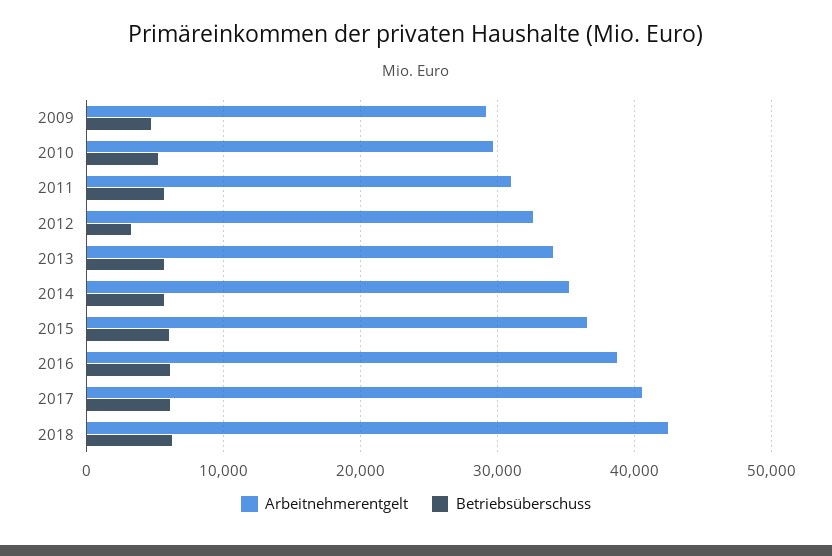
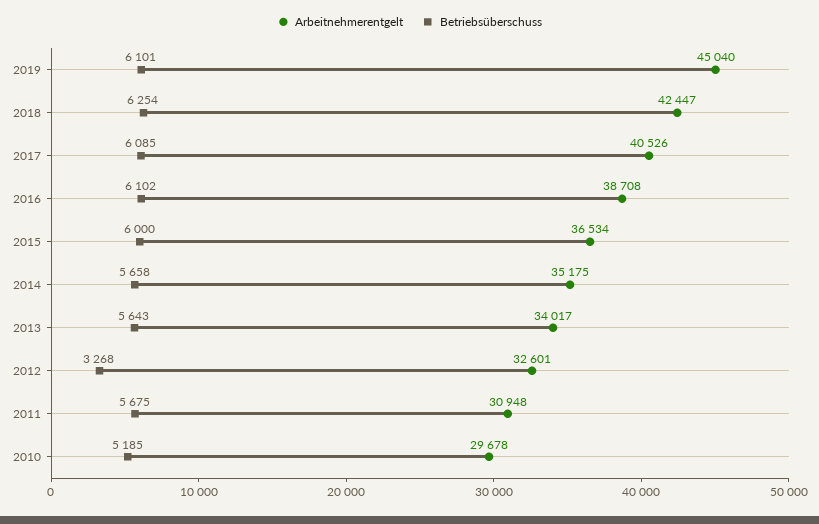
Arbeitnehmerentgelt, 2009: 29000 -> none
Betriebsüberschuss, 2009: 5000 -> none
Arbeitnehmerentgelt, 2019: none -> 45040
Betriebsüberschuss, 2019: none -> 6101

